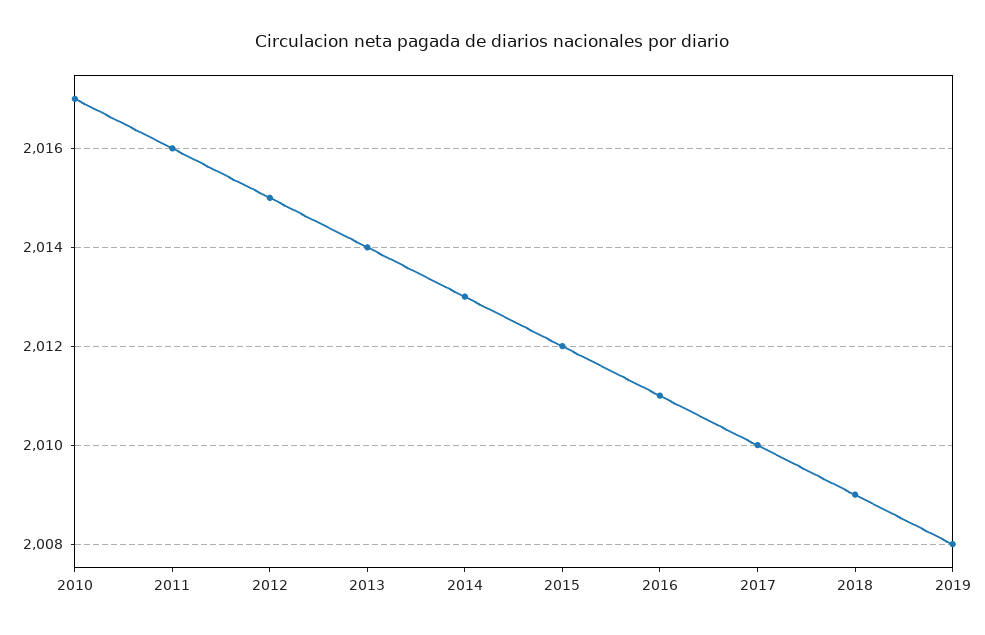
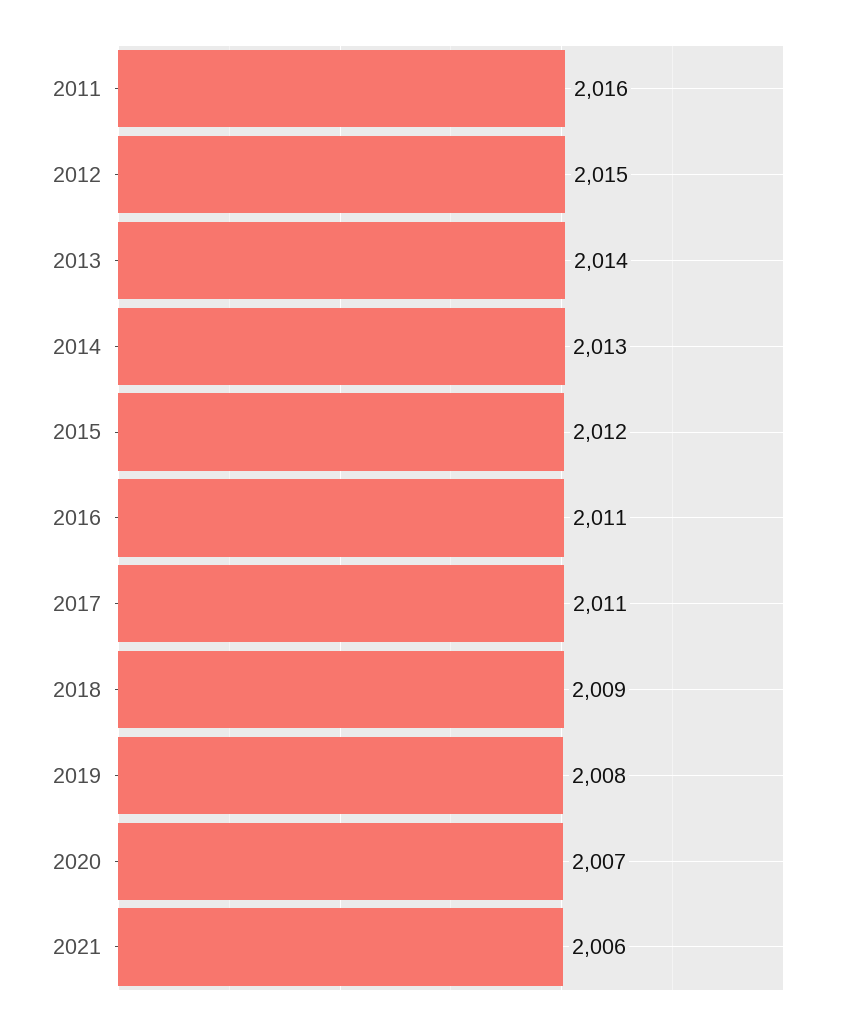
2010: 2017 -> none
2017: 2010 -> 2011
2020: none -> 2007
2021: none -> 2006

